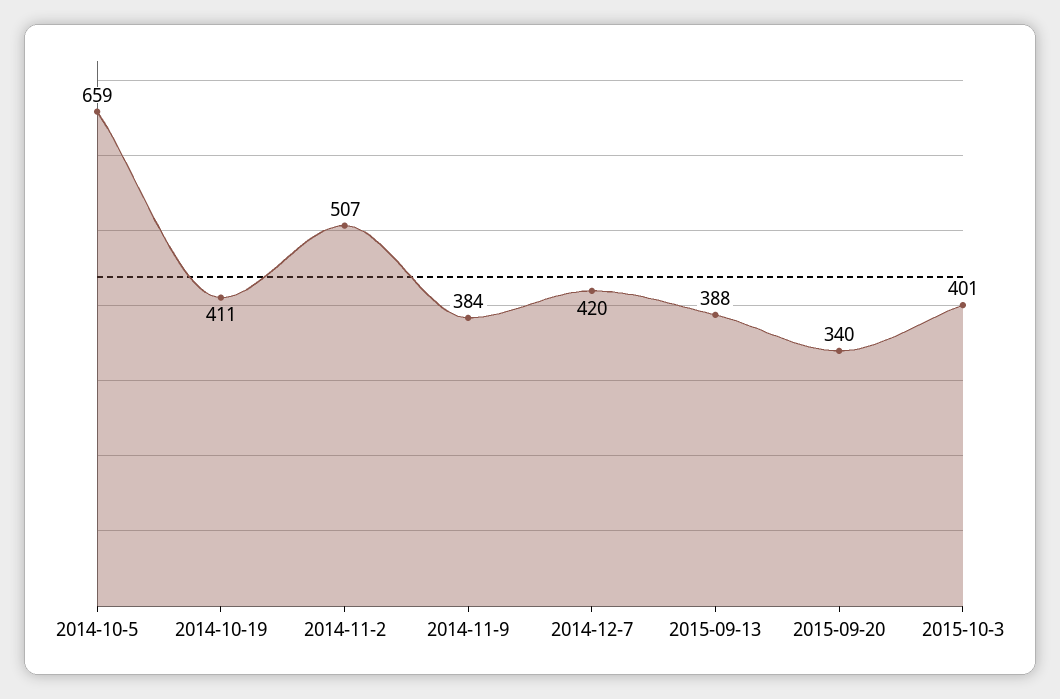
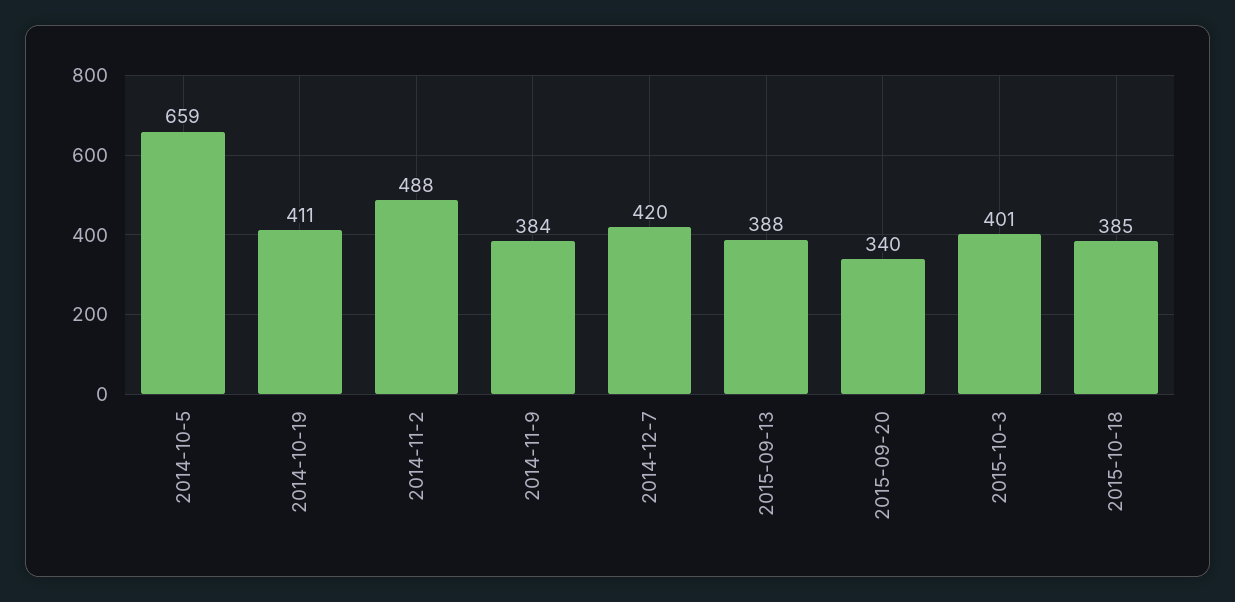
2014-11-2: 507 -> 488
2015-10-18: none -> 385

